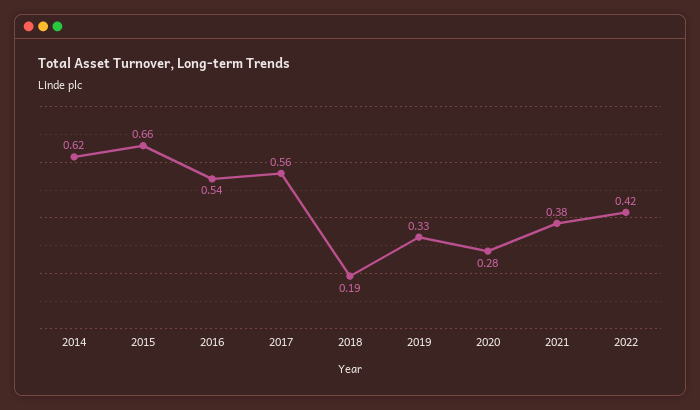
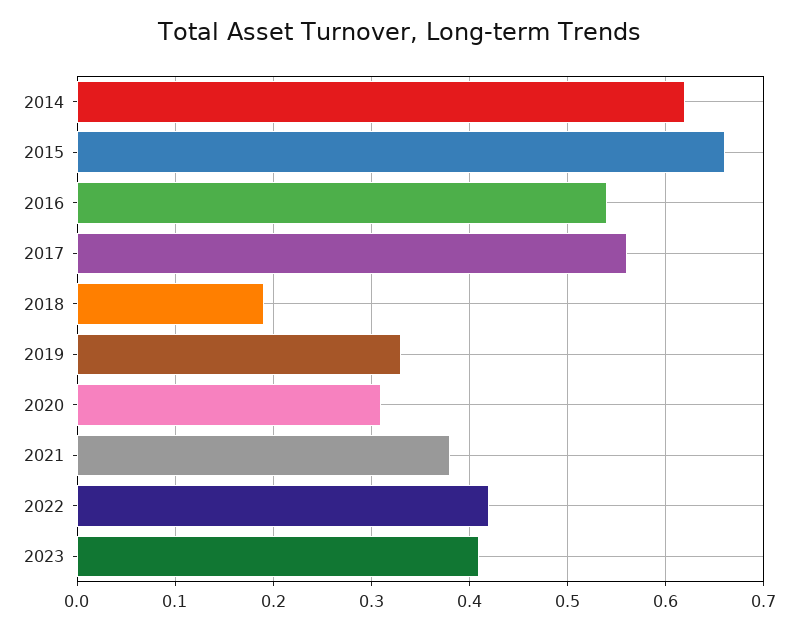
2020: 0.28 -> 0.31
2023: none -> 0.41

